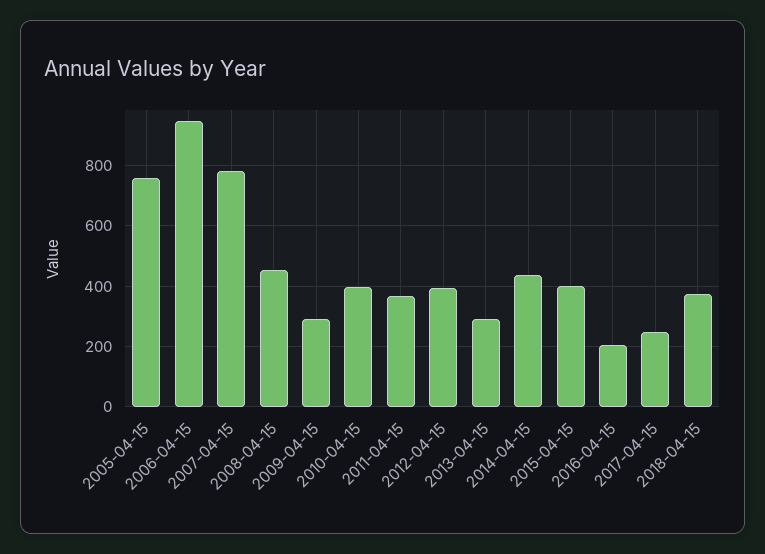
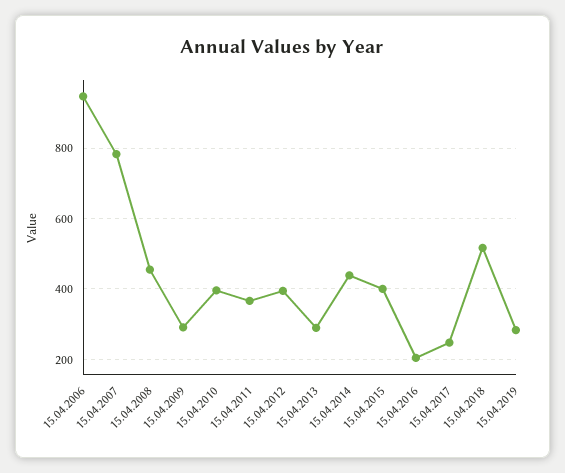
2005-04-15: 760 -> none
2018-04-15: 380 -> 520
15.04.2019: none -> 280

